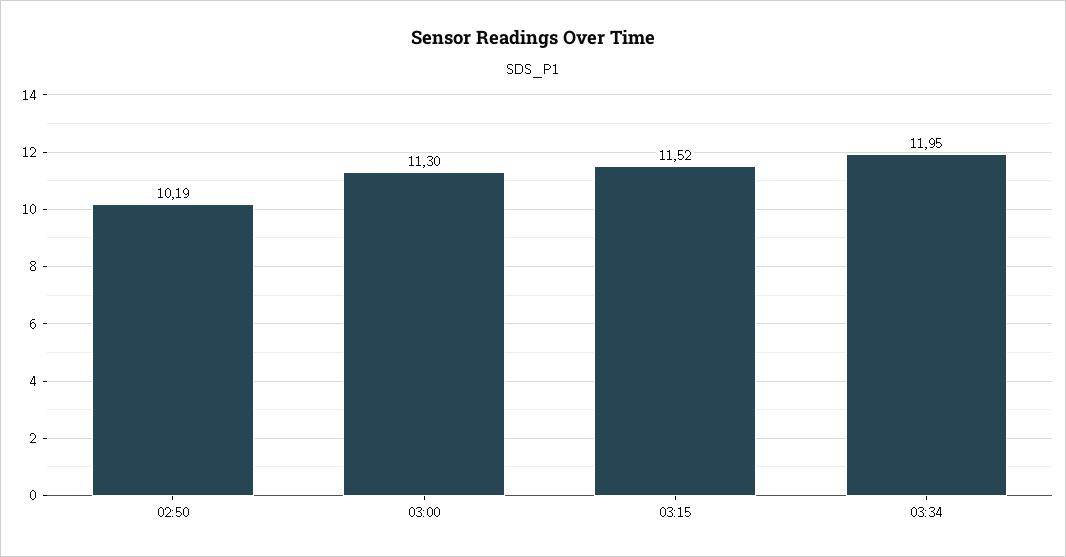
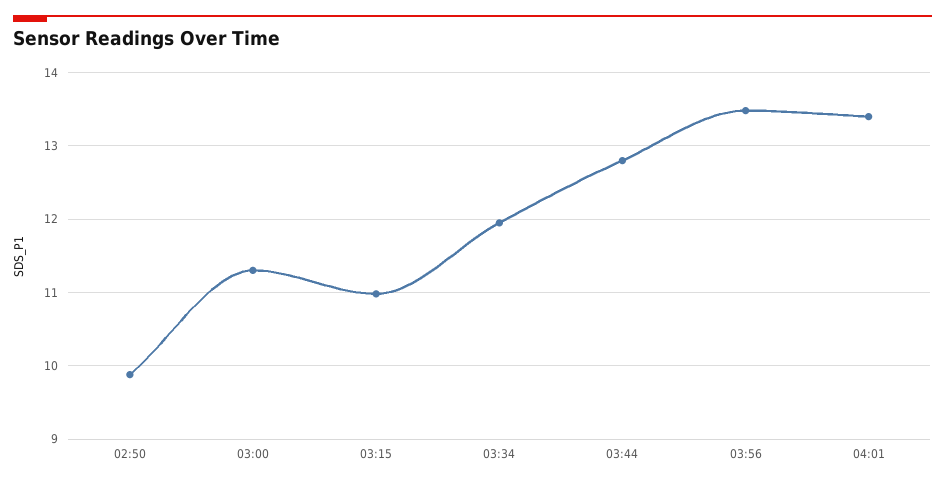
02:50: 10.19 -> 9.9
03:15: 11.52 -> 11
03:44: none -> 12.8
03:56: none -> 13.5
04:01: none -> 13.4

